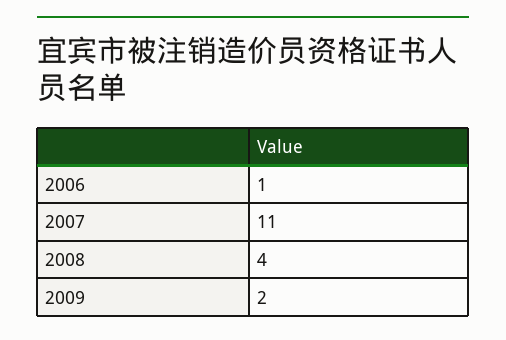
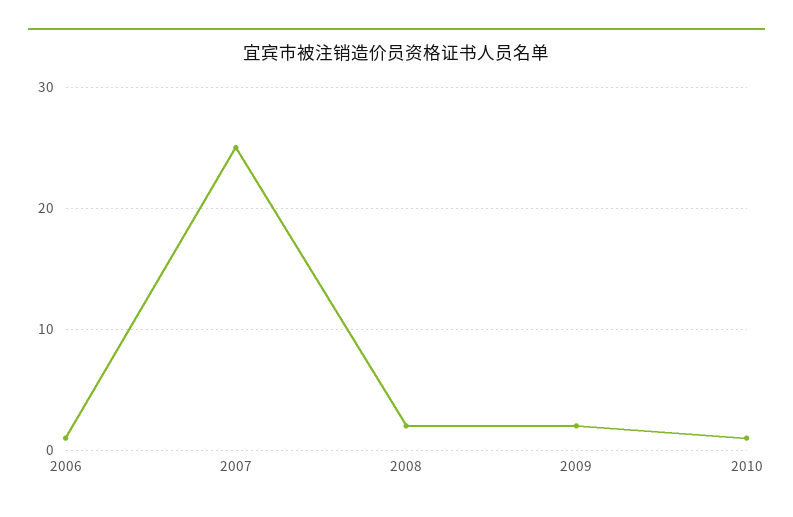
2007: 11 -> 25
2008: 4 -> 2
2010: none -> 1

